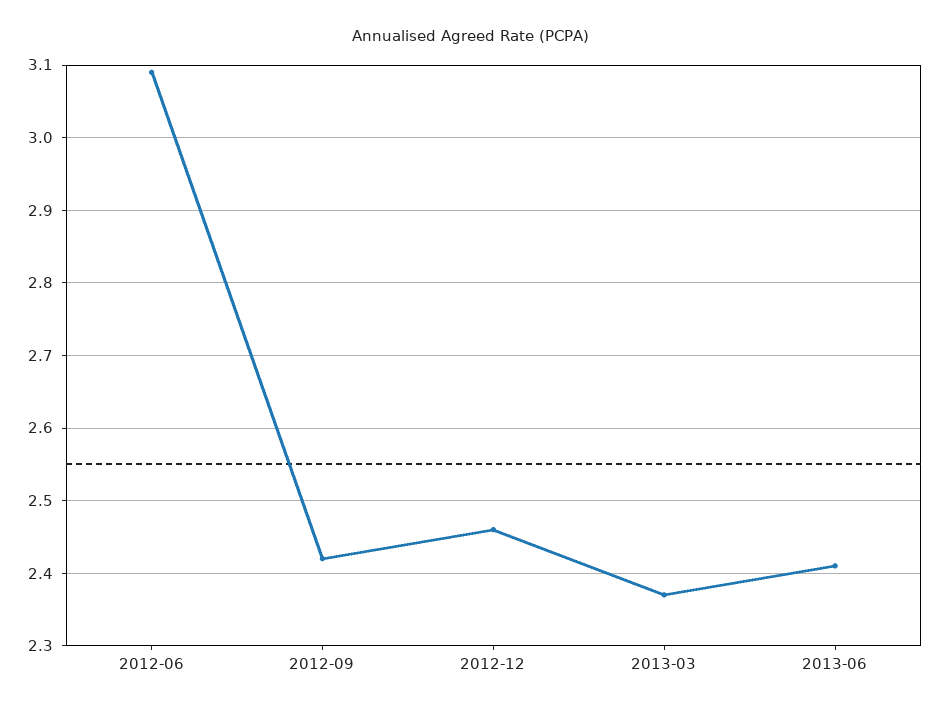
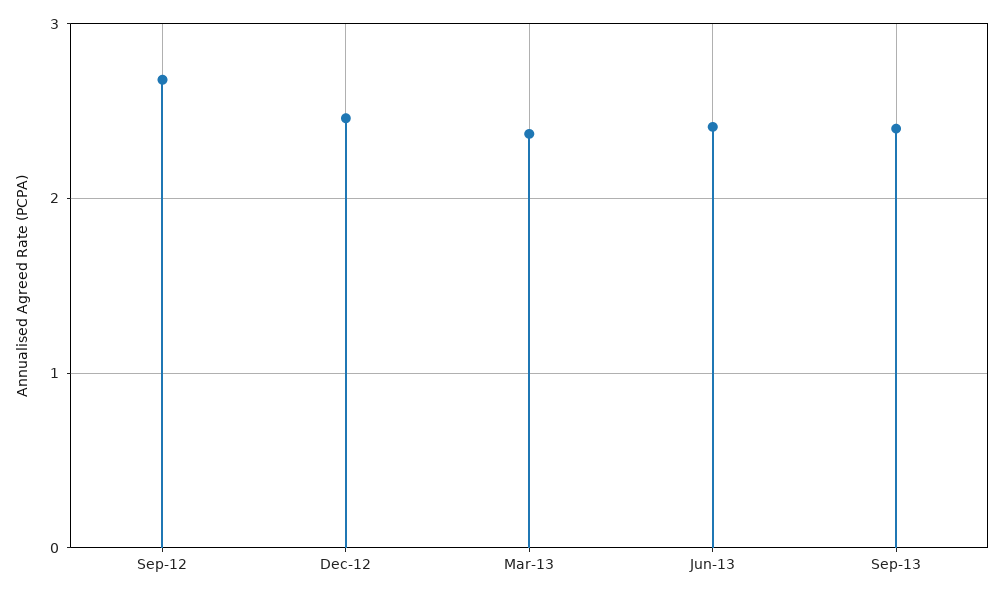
2012-06: 3.09 -> none
2012-09: 2.42 -> 2.7
Sep-13: none -> 2.4

